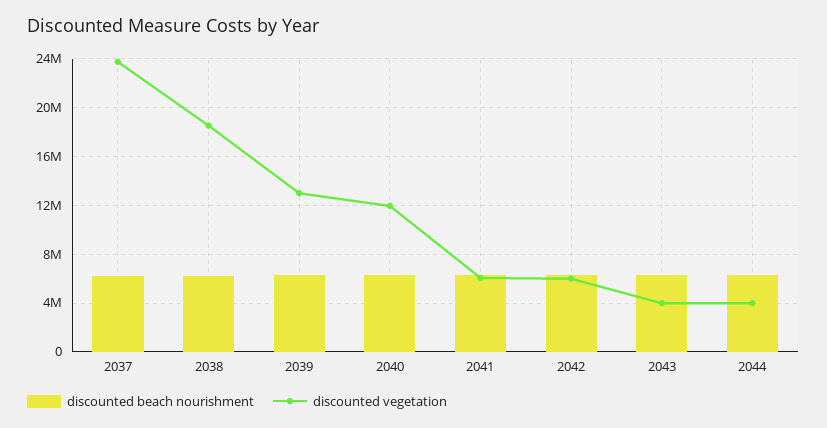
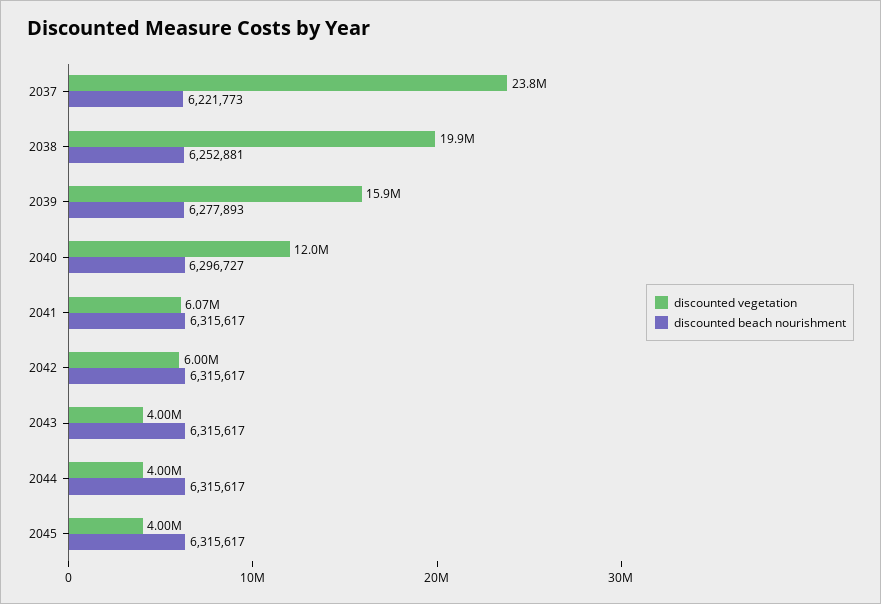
discounted vegetation, 2038: 18500000 -> 19900000
discounted vegetation, 2039: 13000000 -> 15900000
discounted vegetation, 2045: none -> 4000000
discounted beach nourishment, 2045: none -> 6315617

